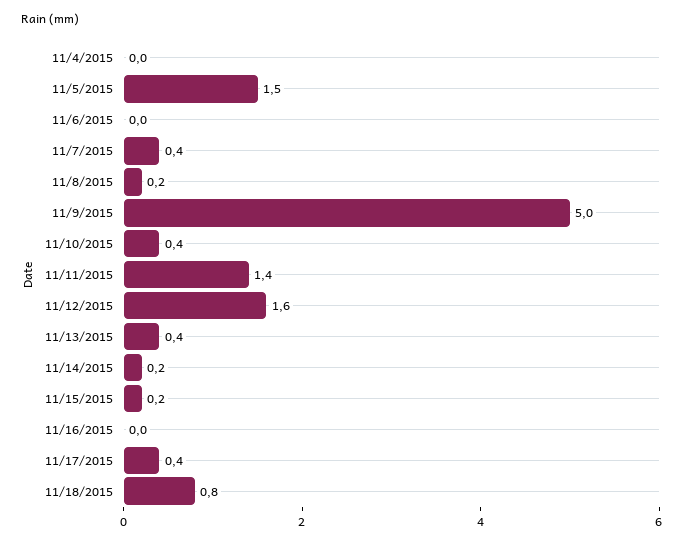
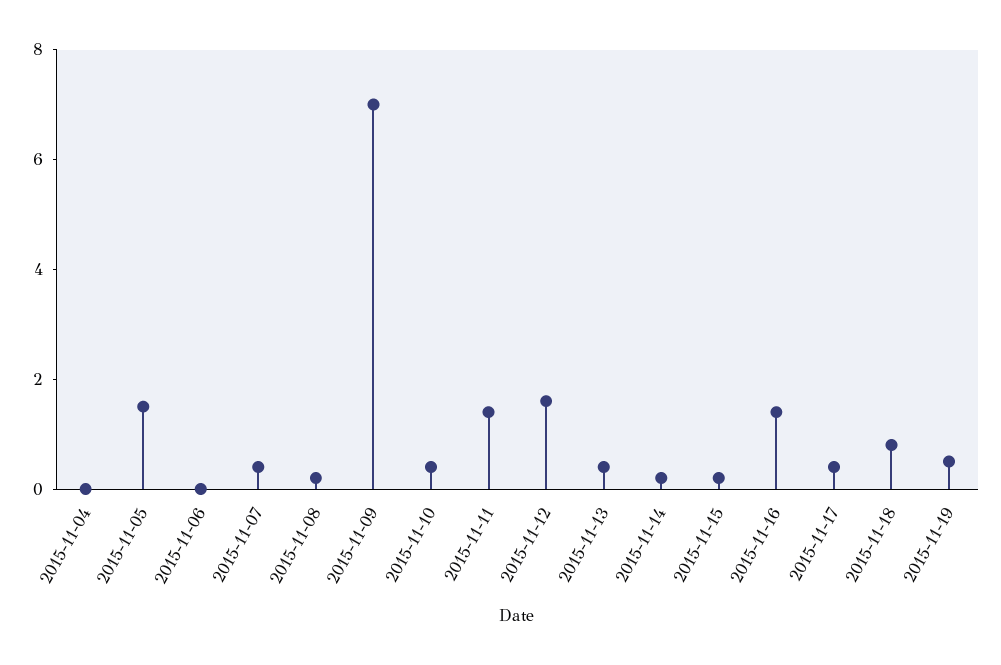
11/9/2015: 5 -> 7
11/16/2015: 0 -> 1.5
2015-11-19: none -> 0.5

